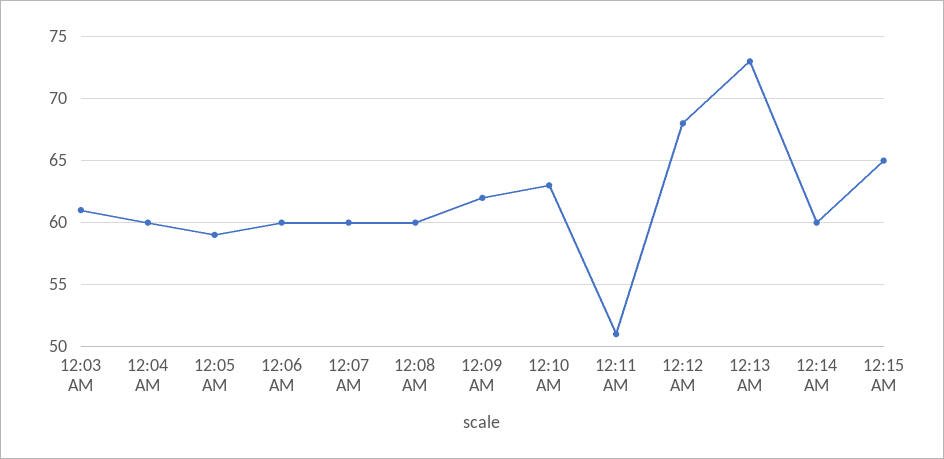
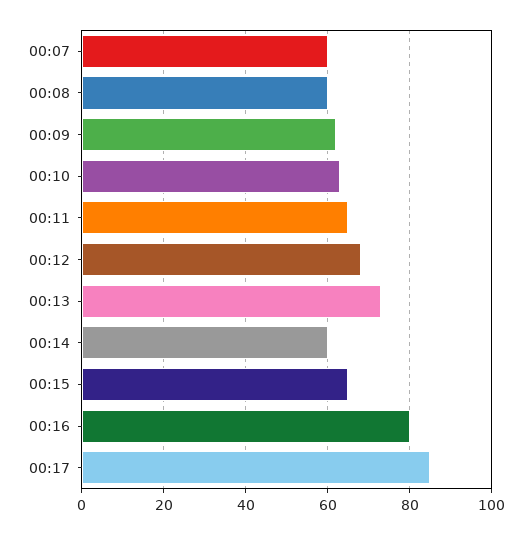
12:03 AM: 61 -> none
12:04 AM: 60 -> none
12:05 AM: 59 -> none
12:06 AM: 60 -> none
12:11 AM: 51 -> 65
00:16: none -> 80
00:17: none -> 85

